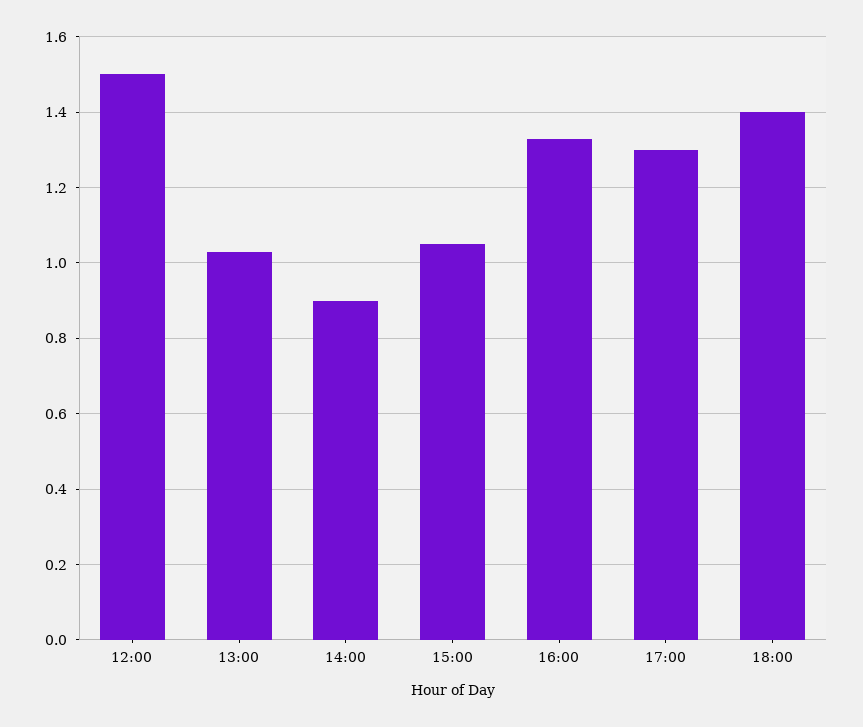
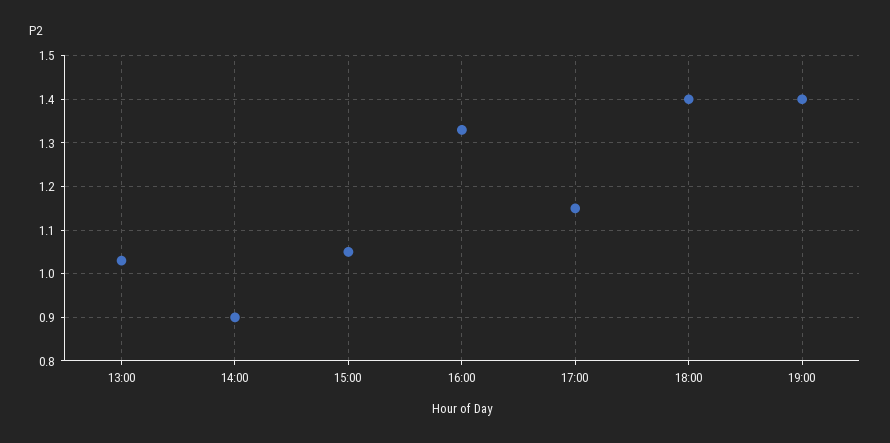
12:00: 1.5 -> none
17:00: 1.3 -> 1.15
19:00: none -> 1.4

